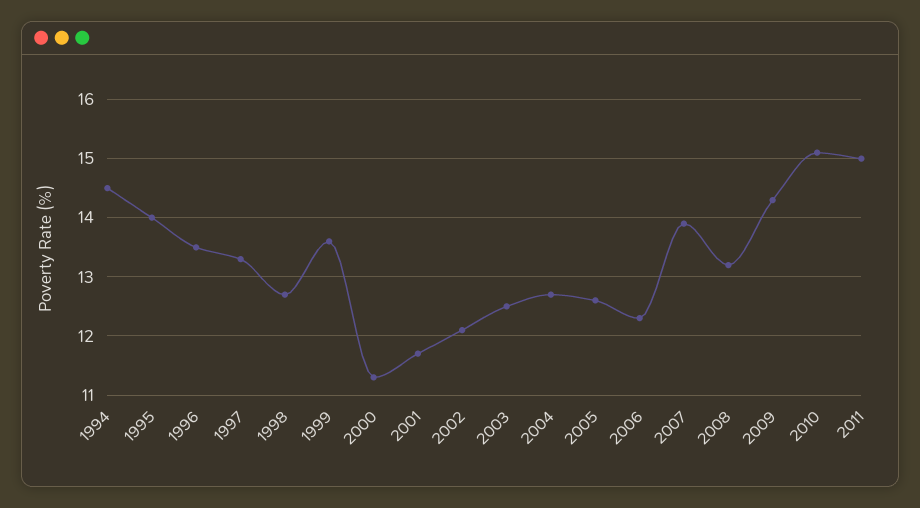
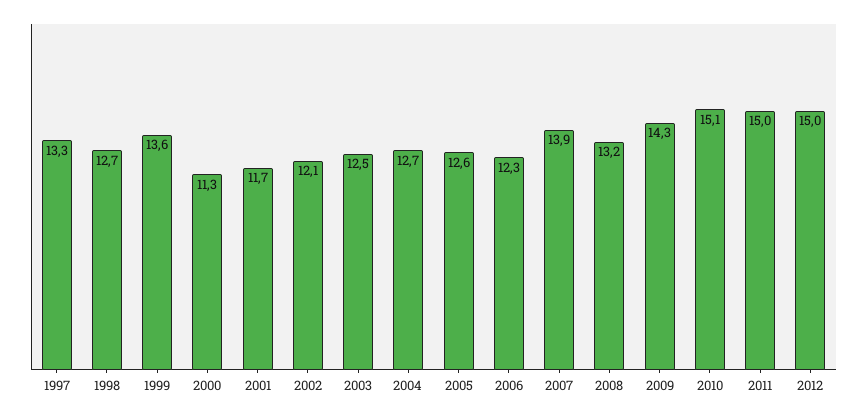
1994: 14.5 -> none
1995: 14 -> none
1996: 13.5 -> none
2012: none -> 15

